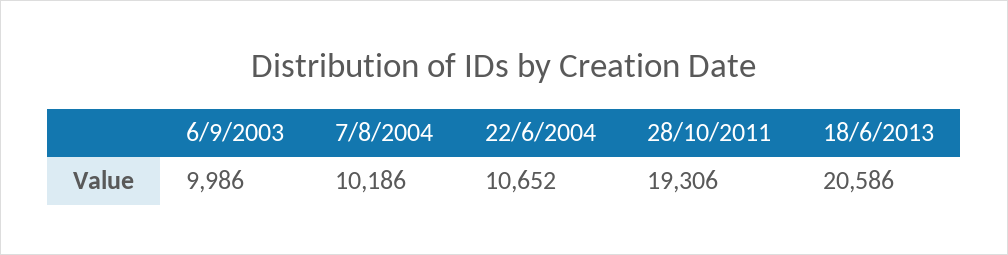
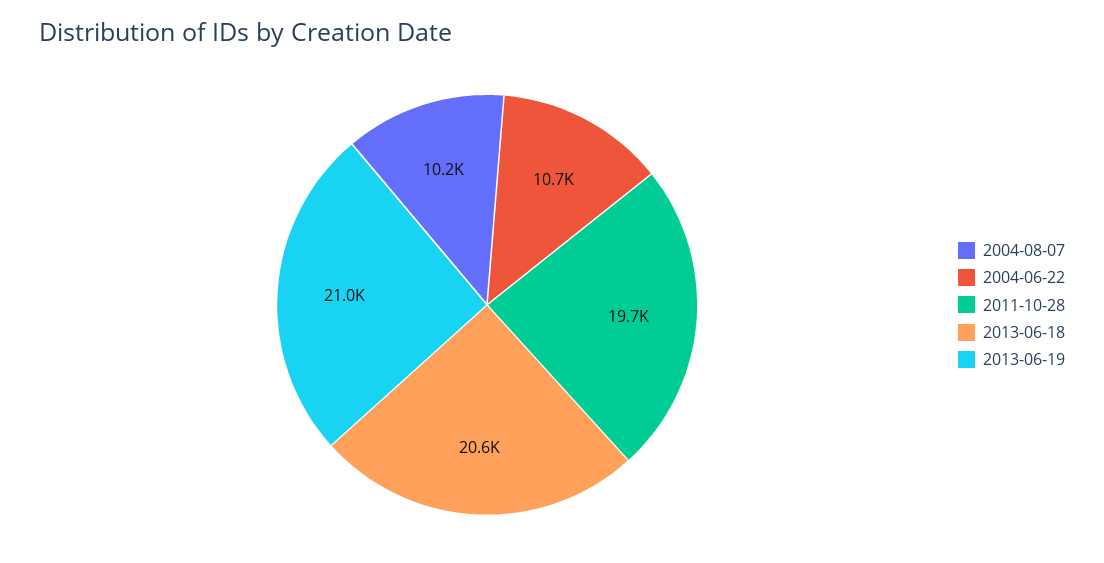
6/9/2003: 9986 -> none
28/10/2011: 19306 -> 19700
2013-06-19: none -> 21000

